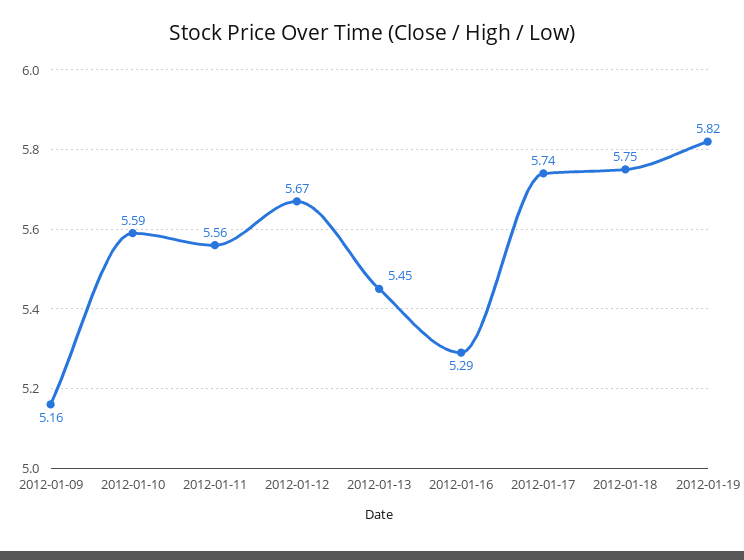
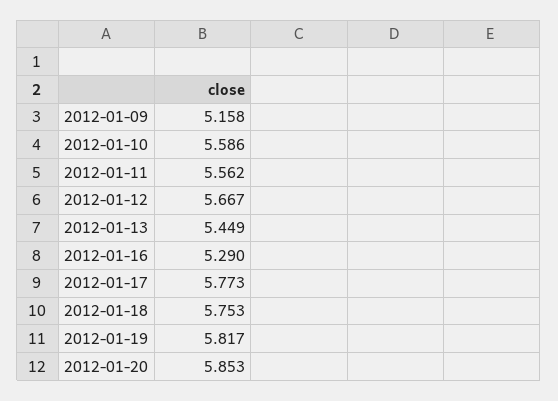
2012-01-17: 5.74 -> 5.773
2012-01-20: none -> 5.853

